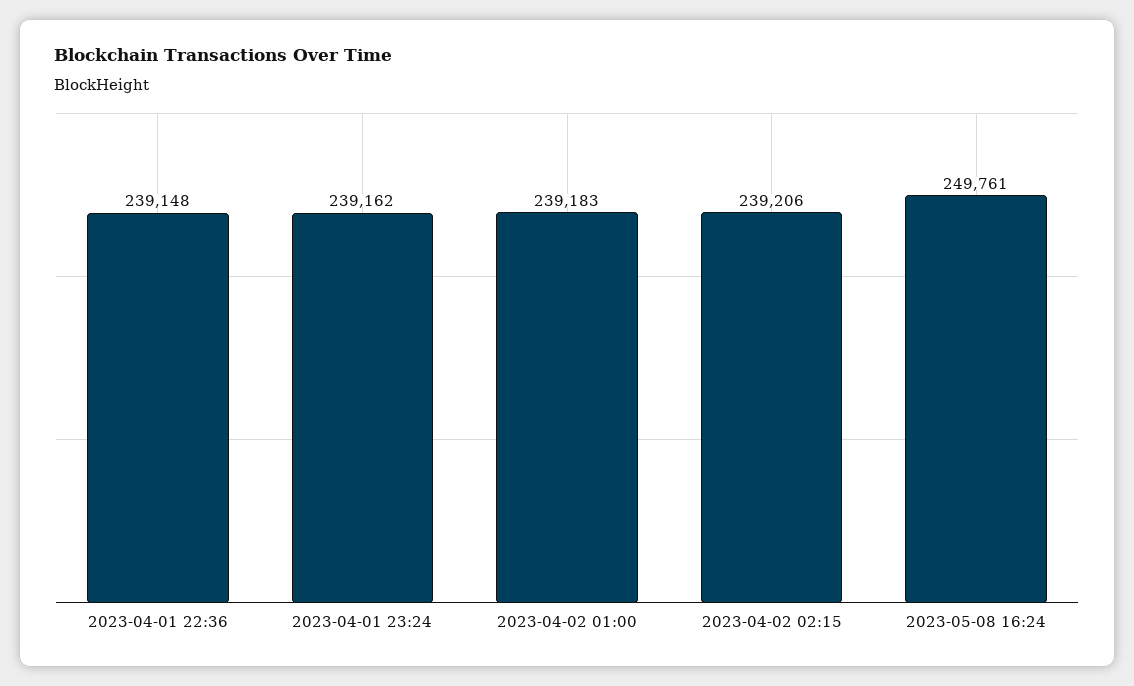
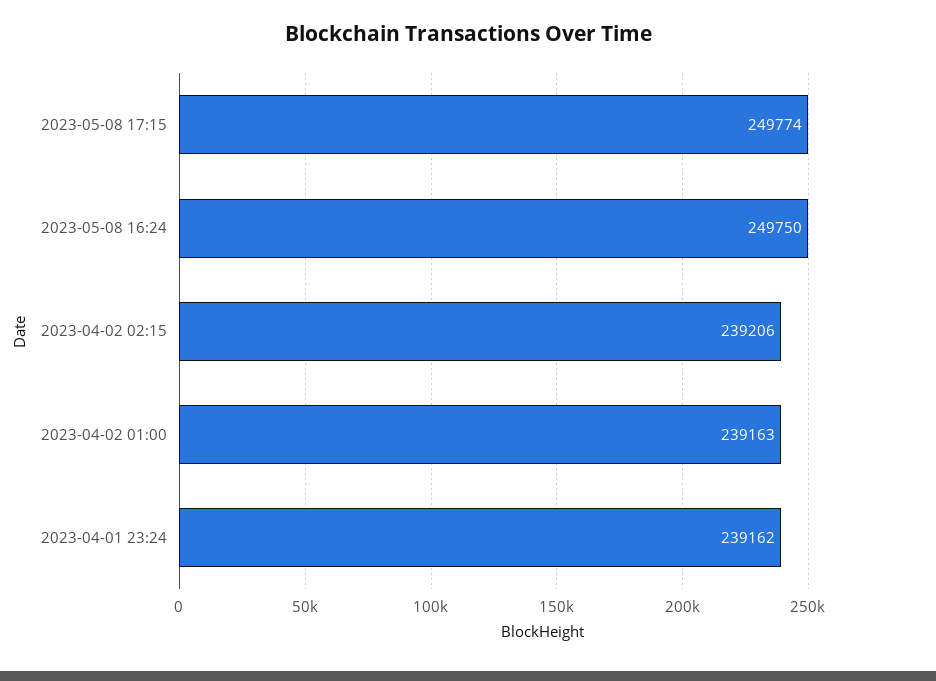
2023-04-01 22:36: 239148 -> none
2023-04-02 01:00: 239183 -> 239163
2023-05-08 16:24: 249761 -> 249750
2023-05-08 17:15: none -> 249774

